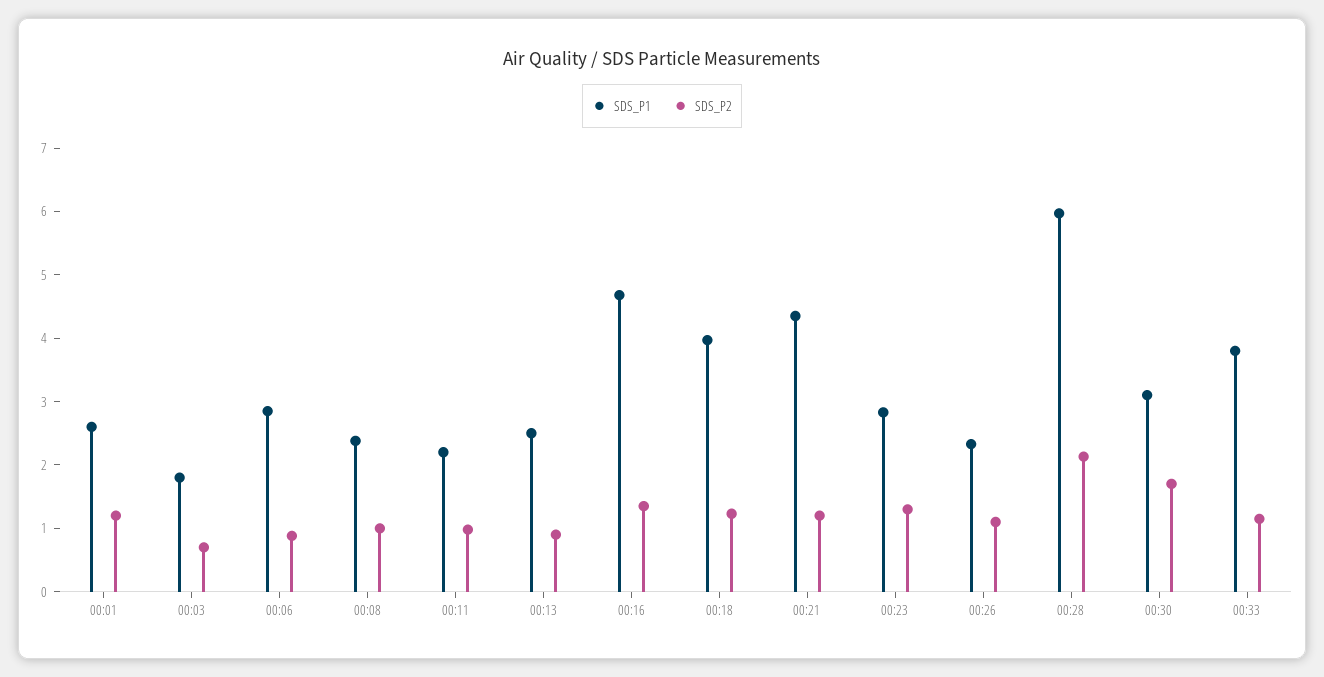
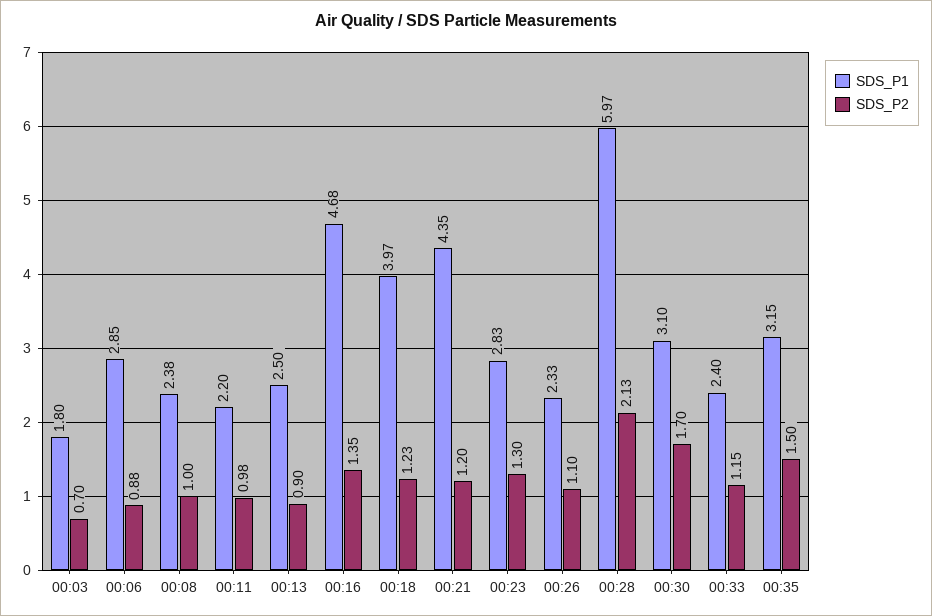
SDS_P1, 00:01: 2.6 -> none
SDS_P2, 00:01: 1.2 -> none
SDS_P1, 00:33: 3.8 -> 2.4
SDS_P1, 00:35: none -> 3.15
SDS_P2, 00:35: none -> 1.5

